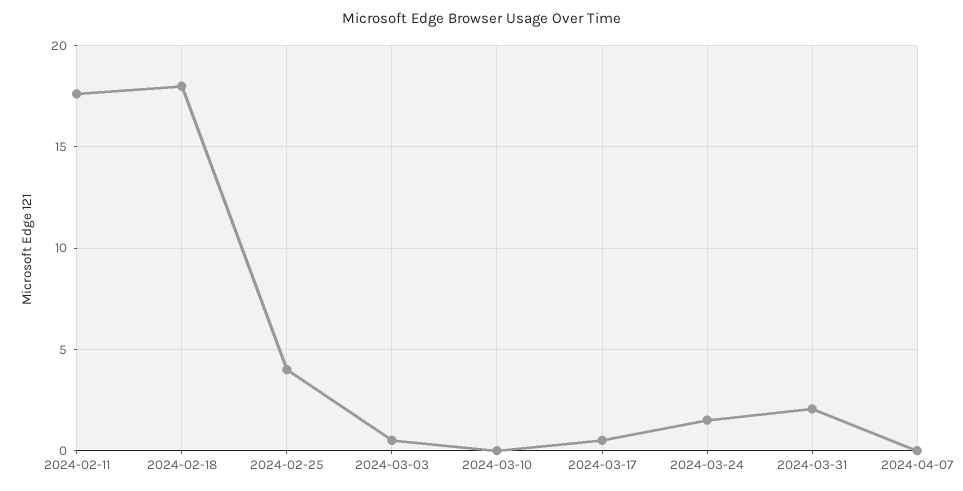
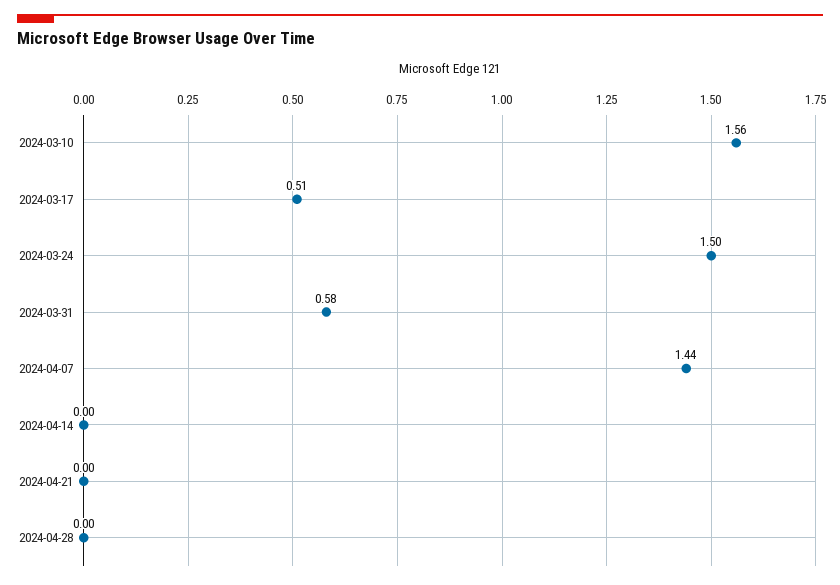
2024-02-11: 17.5 -> none
2024-02-18: 18 -> none
2024-02-25: 4 -> none
2024-03-03: 0.5 -> none
2024-03-10: 0 -> 1.56
2024-03-31: 2 -> 0.58
2024-04-07: 0 -> 1.44
2024-04-14: none -> 0
2024-04-21: none -> 0
2024-04-28: none -> 0

